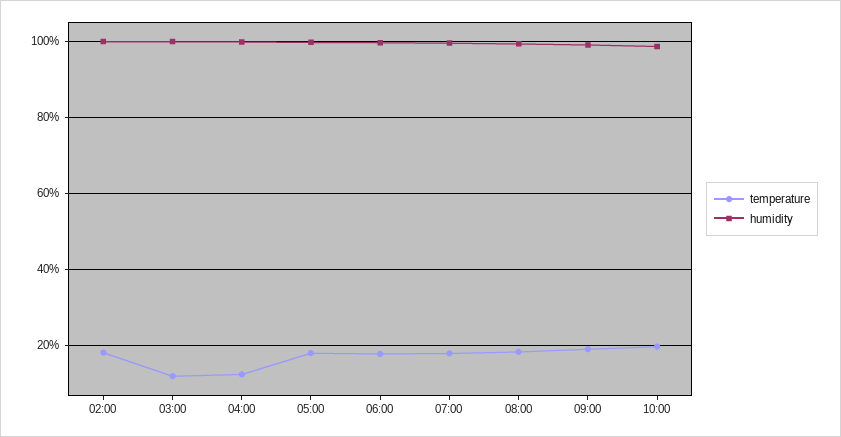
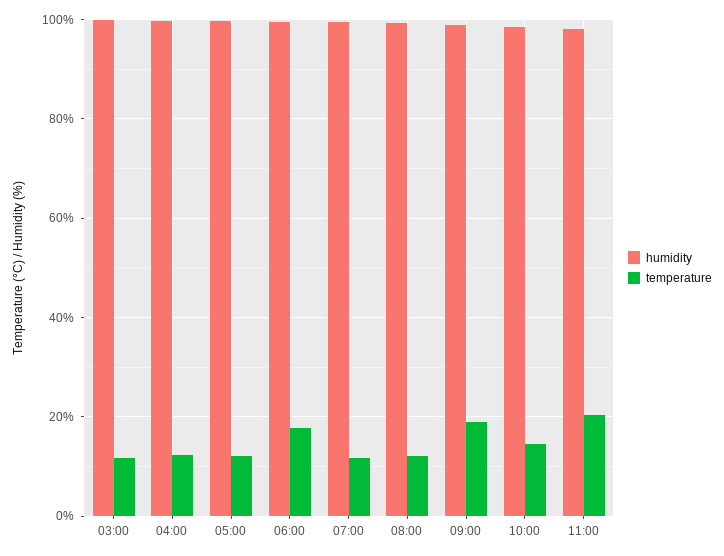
temperature, 02:00: 18 -> none
humidity, 02:00: 100 -> none
temperature, 05:00: 18 -> 12
temperature, 07:00: 18 -> 12
temperature, 08:00: 18 -> 12
temperature, 10:00: 20 -> 14
humidity, 11:00: none -> 98
temperature, 11:00: none -> 20

